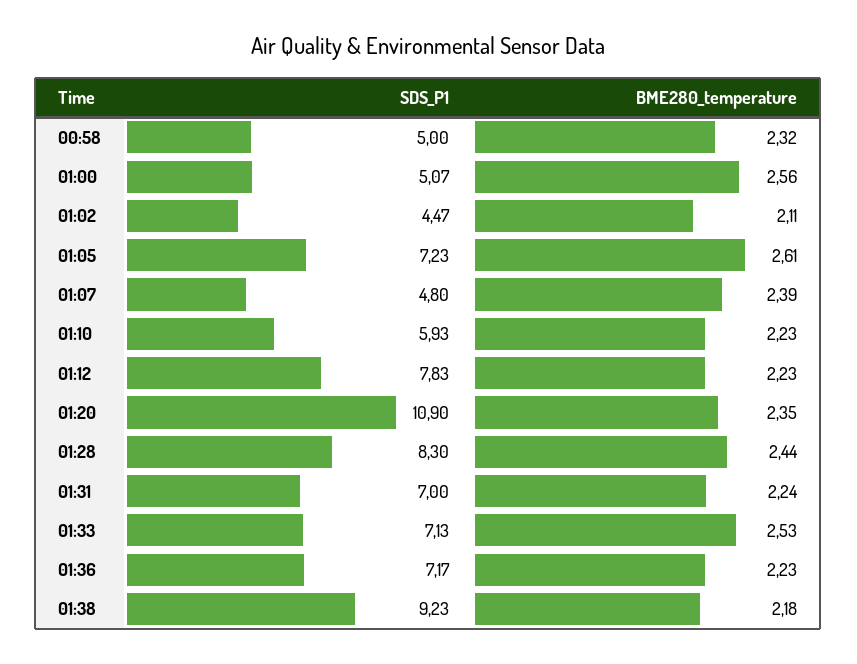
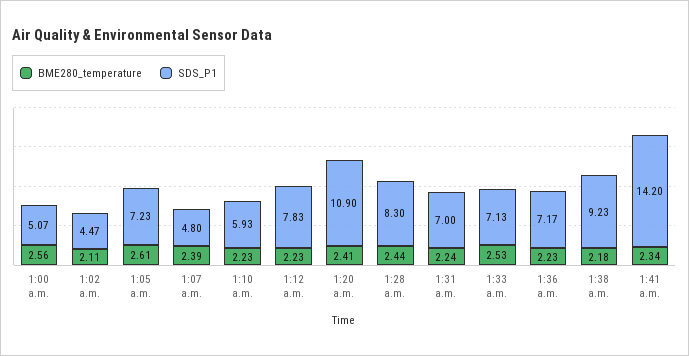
SDS_P1, 00:58: 5 -> none
BME280_temperature, 00:58: 2.32 -> none
BME280_temperature, 01:20: 2.35 -> 2.41
BME280_temperature, 1:41 a.m.: none -> 2.34
SDS_P1, 1:41 a.m.: none -> 14.2

